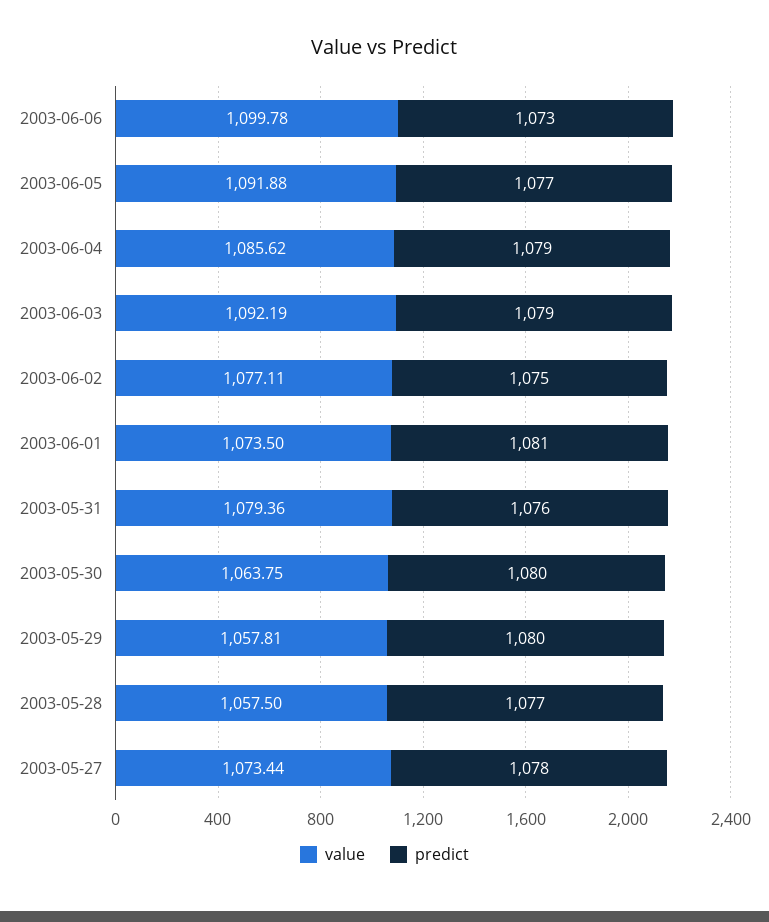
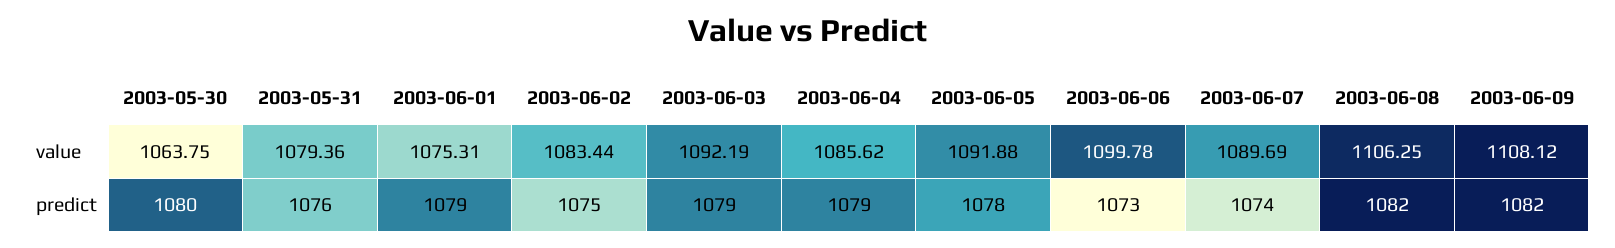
predict, 2003-06-05: 1077 -> 1078
value, 2003-06-02: 1077.11 -> 1083.44
value, 2003-06-01: 1073.5 -> 1075.31
predict, 2003-06-01: 1081 -> 1079
value, 2003-05-29: 1057.81 -> none
predict, 2003-05-29: 1080 -> none
value, 2003-05-28: 1057.5 -> none
predict, 2003-05-28: 1077 -> none
value, 2003-05-27: 1073.44 -> none
predict, 2003-05-27: 1078 -> none
value, 2003-06-07: none -> 1089.69
value, 2003-06-08: none -> 1106.25
value, 2003-06-09: none -> 1108.12
predict, 2003-06-07: none -> 1074
predict, 2003-06-08: none -> 1082
predict, 2003-06-09: none -> 1082

